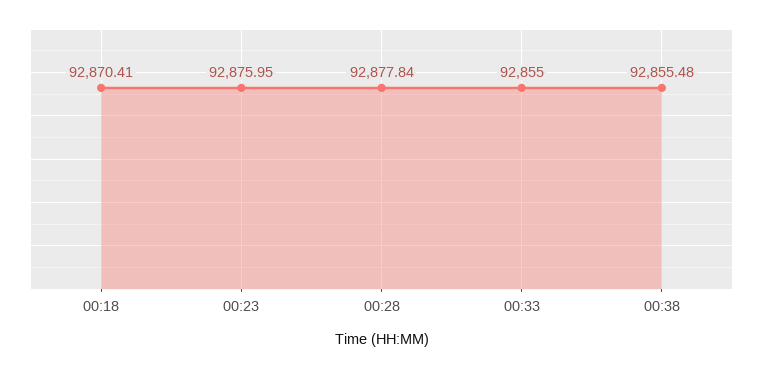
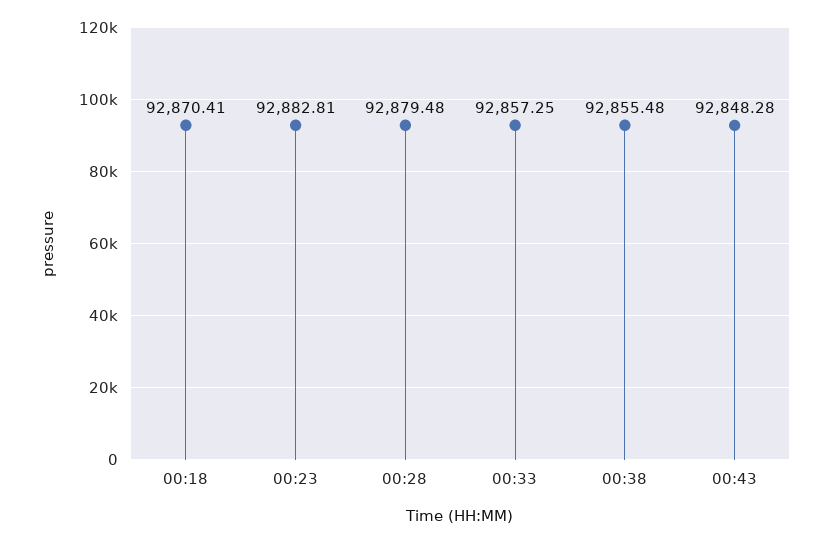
00:23: 92875.95 -> 92882.81
00:28: 92877.84 -> 92879.48
00:33: 92855 -> 92857.25
00:43: none -> 92848.28

